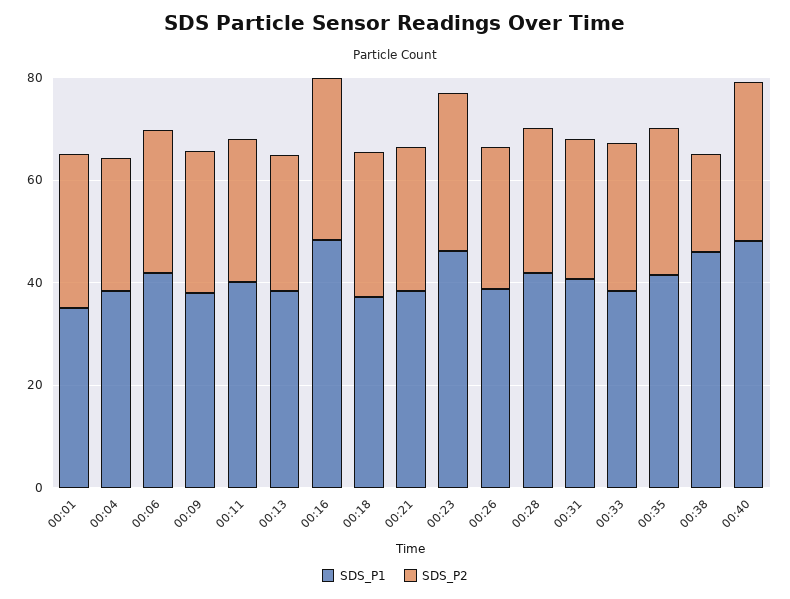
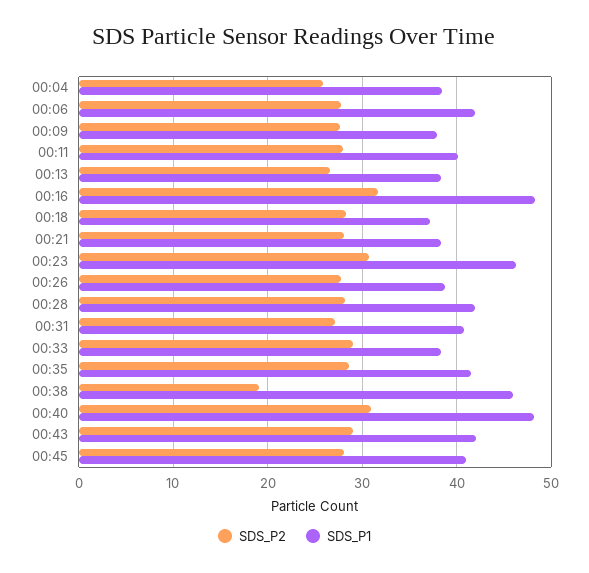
SDS_P1, 00:01: 35 -> none
SDS_P2, 00:01: 30 -> none
SDS_P2, 00:43: none -> 29
SDS_P1, 00:43: none -> 42
SDS_P2, 00:45: none -> 28
SDS_P1, 00:45: none -> 41

